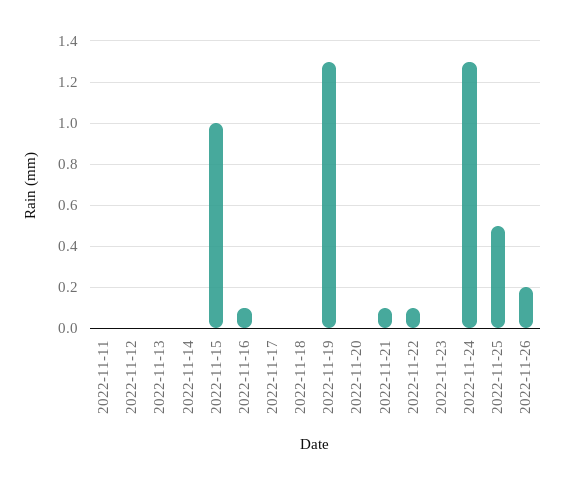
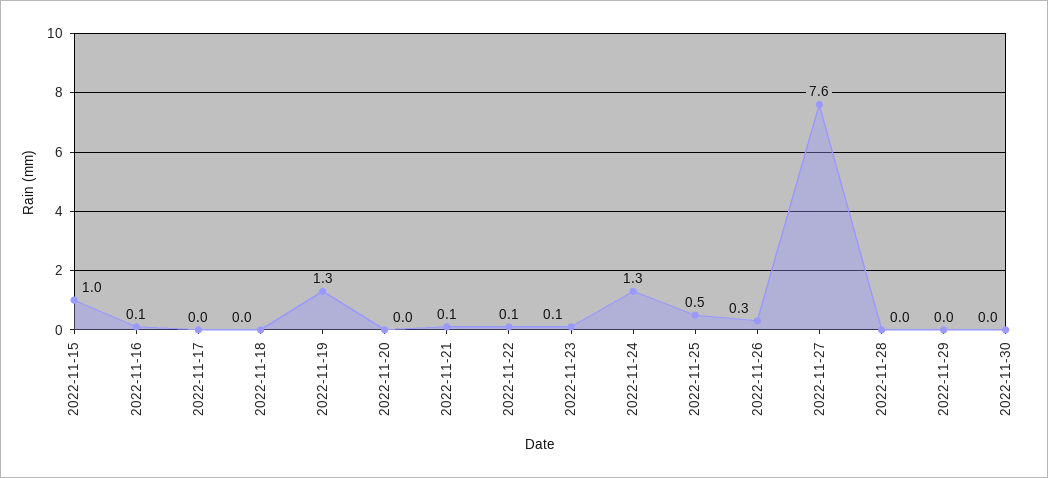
2022-11-11: 0 -> none
2022-11-12: 0 -> none
2022-11-13: 0 -> none
2022-11-14: 0 -> none
2022-11-23: 0 -> 0.1
2022-11-26: 0.2 -> 0.3
2022-11-27: none -> 7.6
2022-11-28: none -> 0
2022-11-29: none -> 0
2022-11-30: none -> 0

